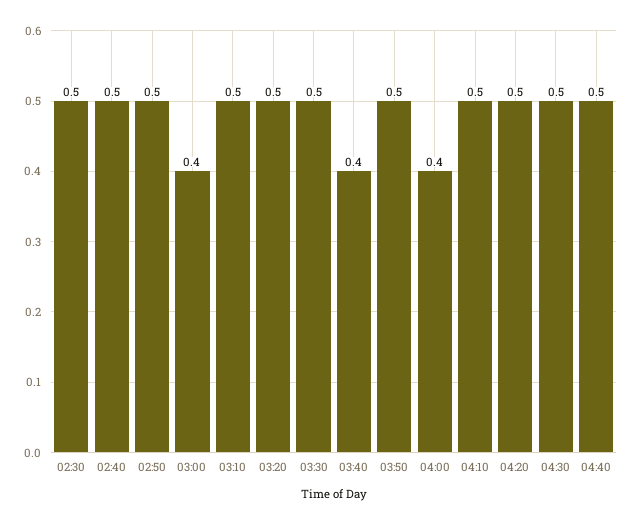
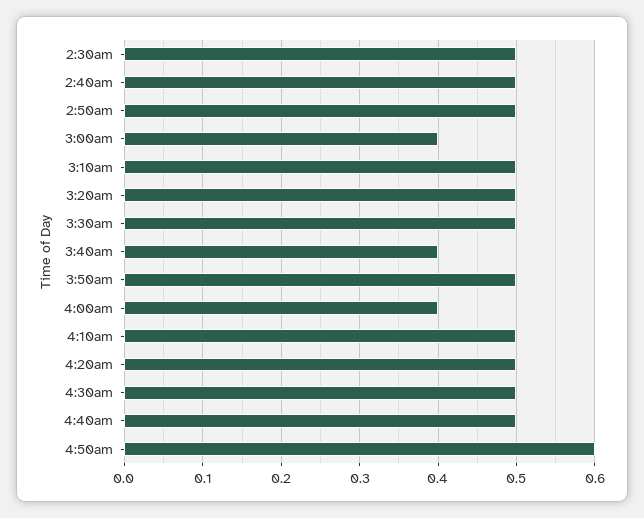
4:50am: none -> 0.6

